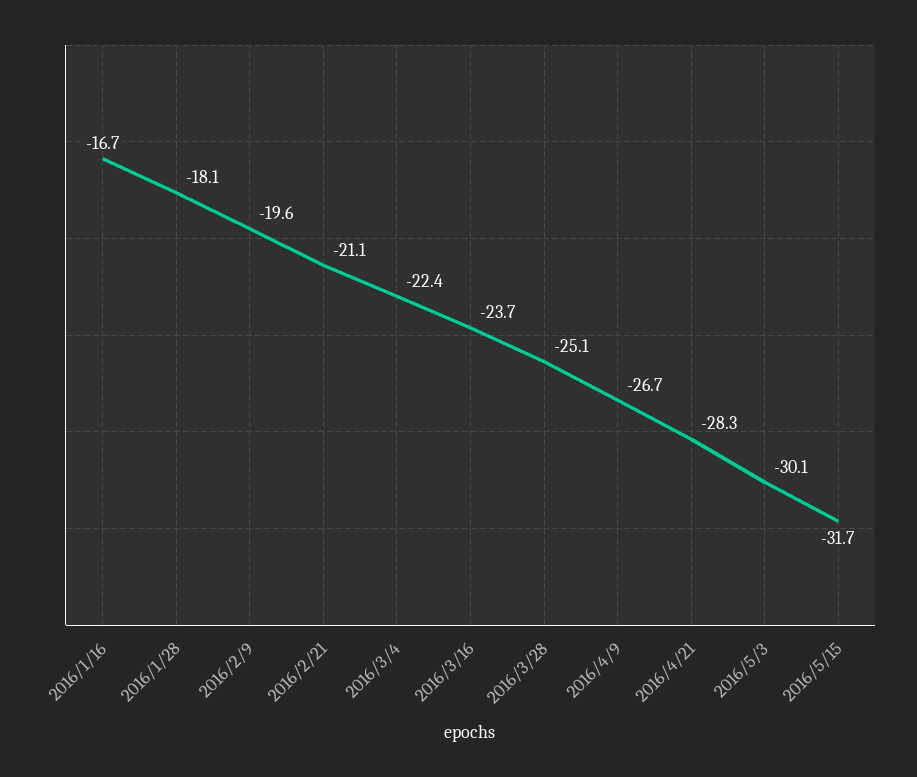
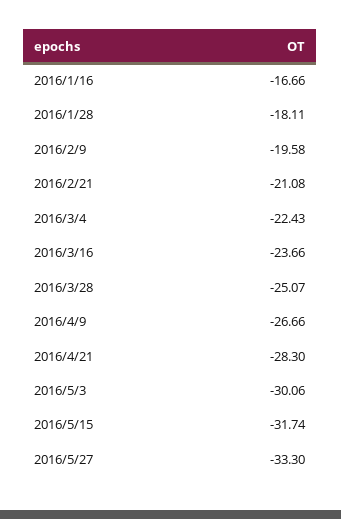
2016/5/27: none -> -33.3

